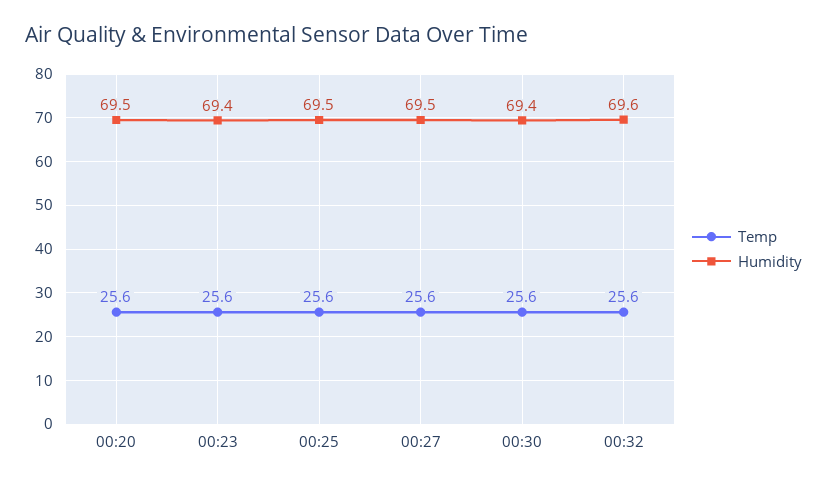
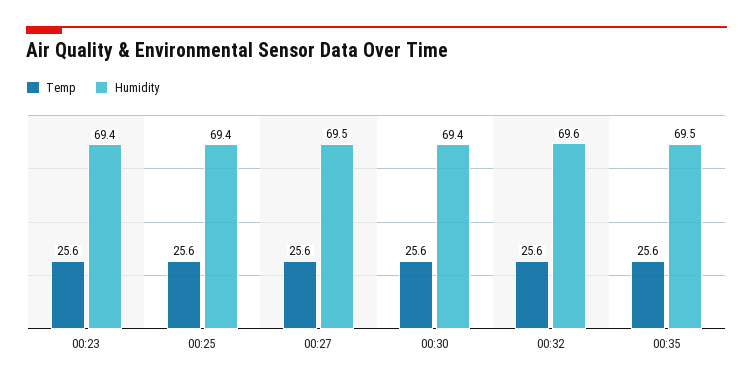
Temp, 00:20: 25.6 -> none
Humidity, 00:20: 69.5 -> none
Humidity, 00:25: 69.5 -> 69.4
Temp, 00:35: none -> 25.6
Humidity, 00:35: none -> 69.5

